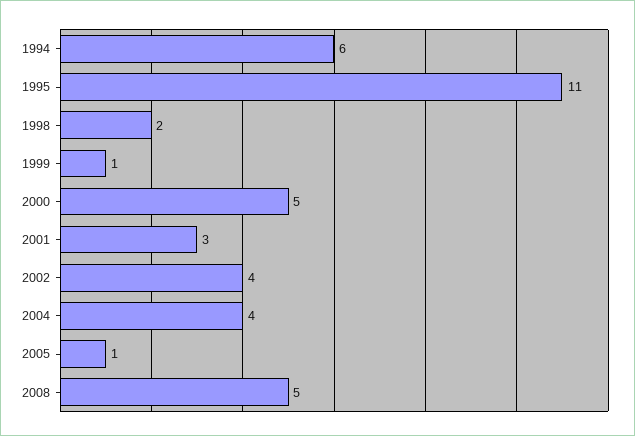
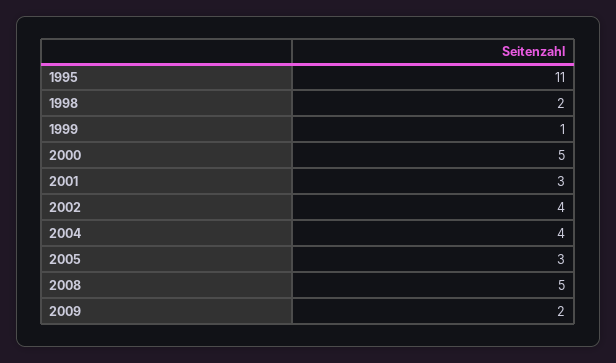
1994: 6 -> none
2005: 1 -> 3
2009: none -> 2

